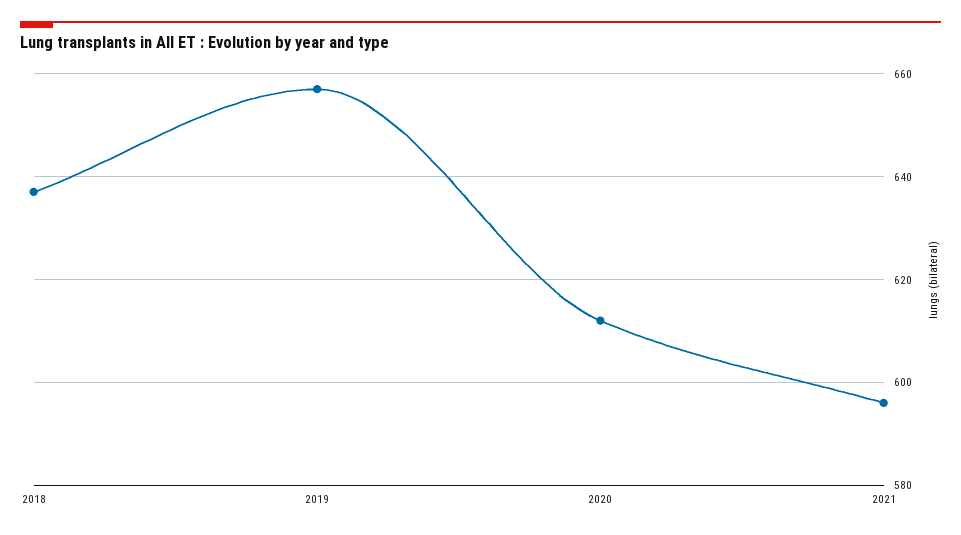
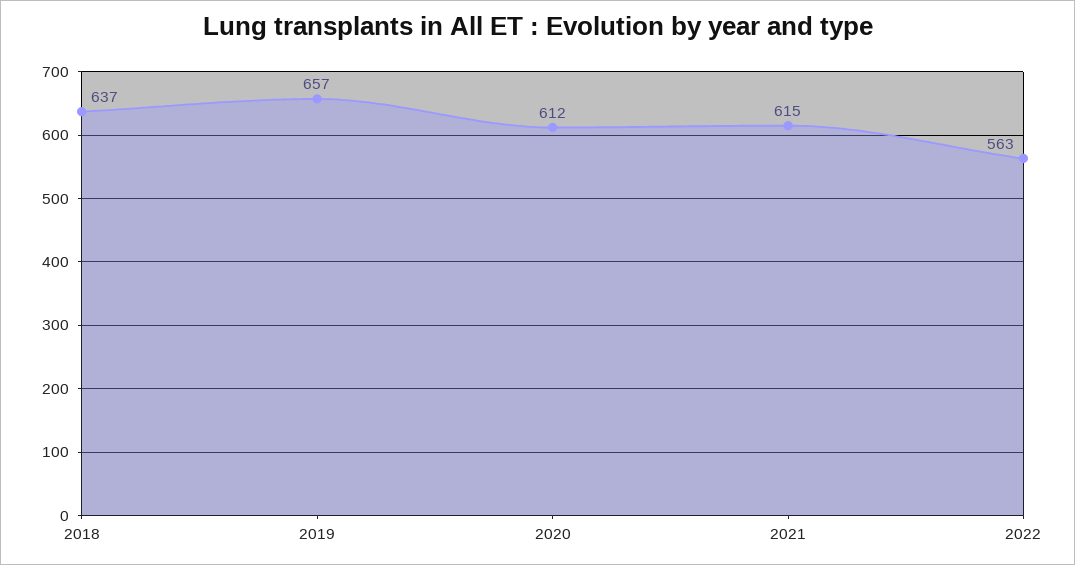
2021: 595 -> 615
2022: none -> 563

